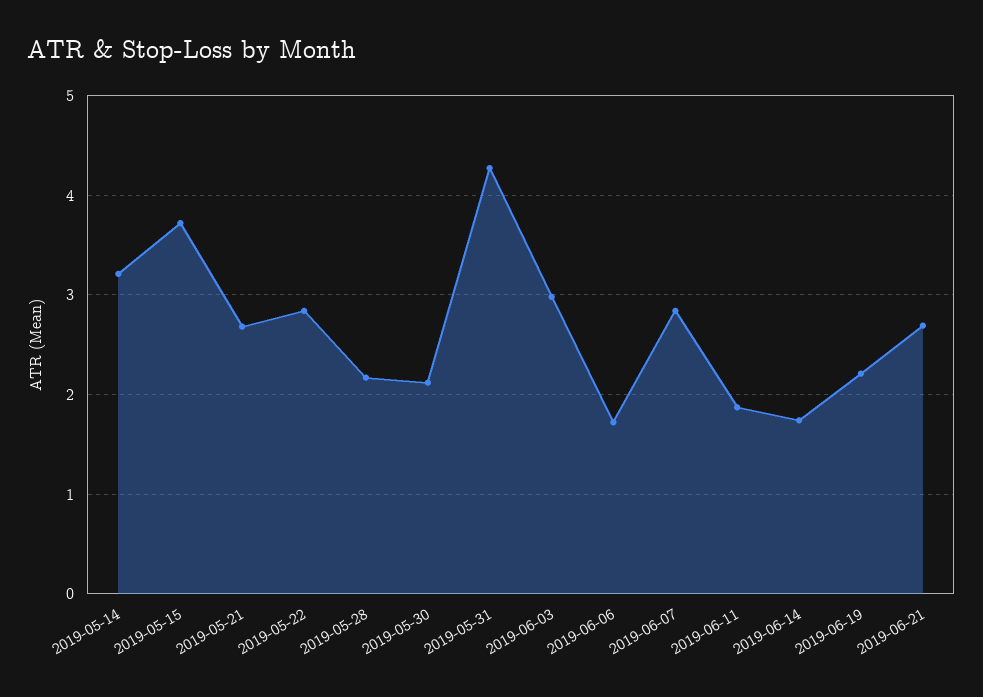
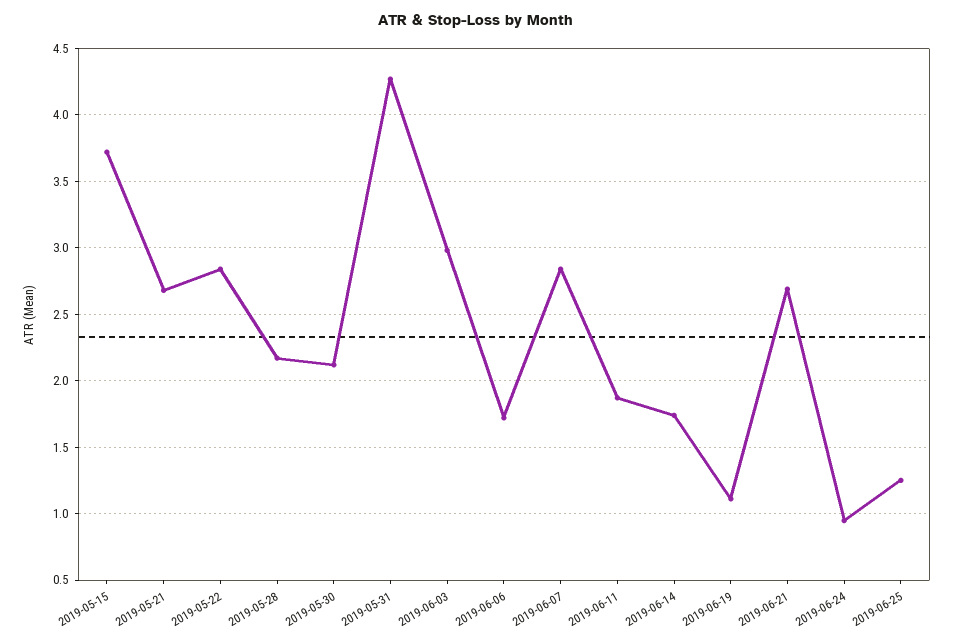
2019-05-14: 3.2 -> none
2019-06-19: 2.2 -> 1.1
2019-06-24: none -> 0.95
2019-06-25: none -> 1.25

